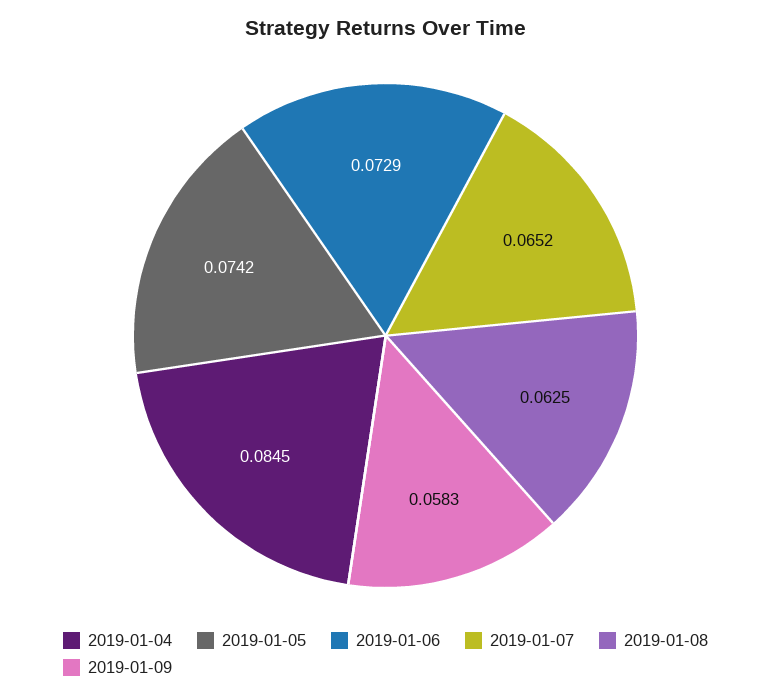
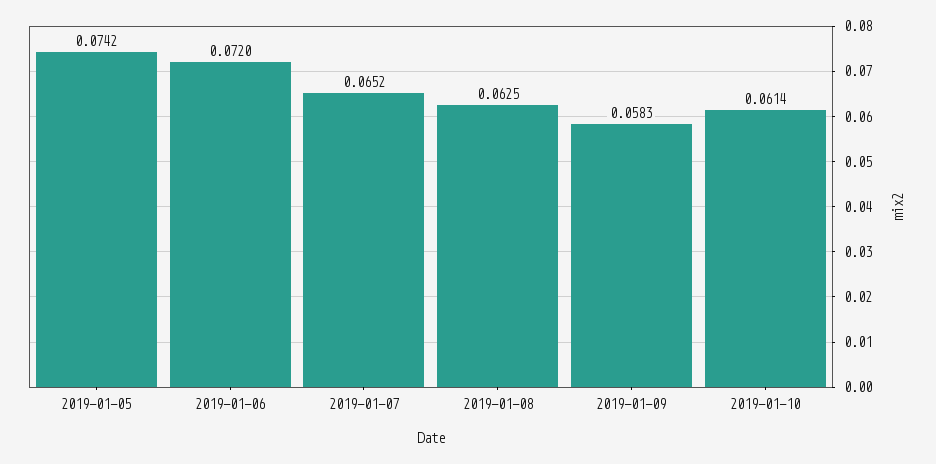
2019-01-04: 0.0845 -> none
2019-01-06: 0.0729 -> 0.072
2019-01-10: none -> 0.0614

